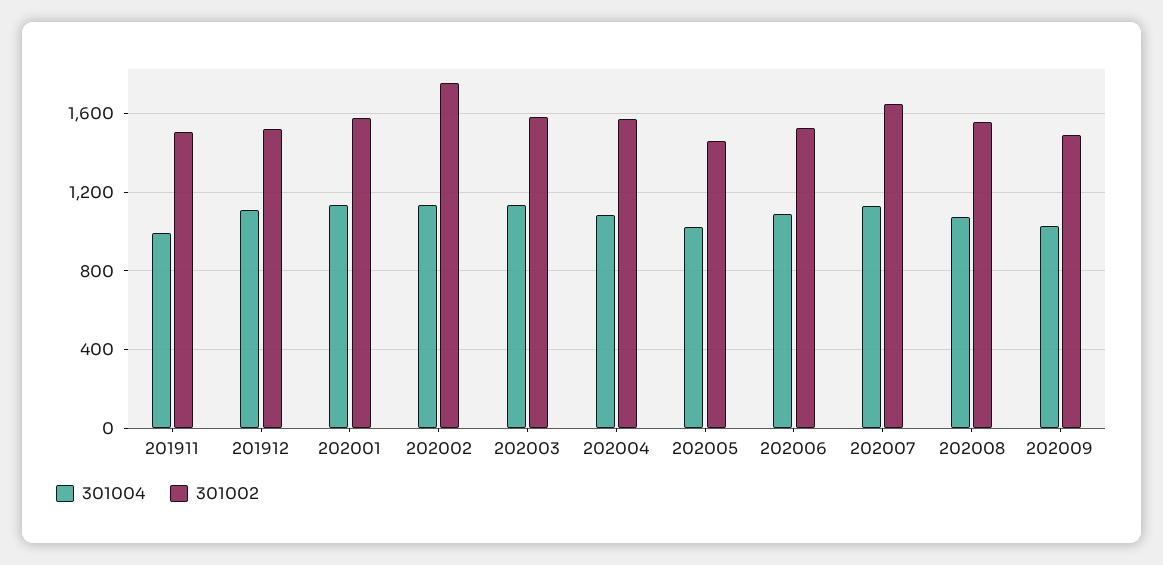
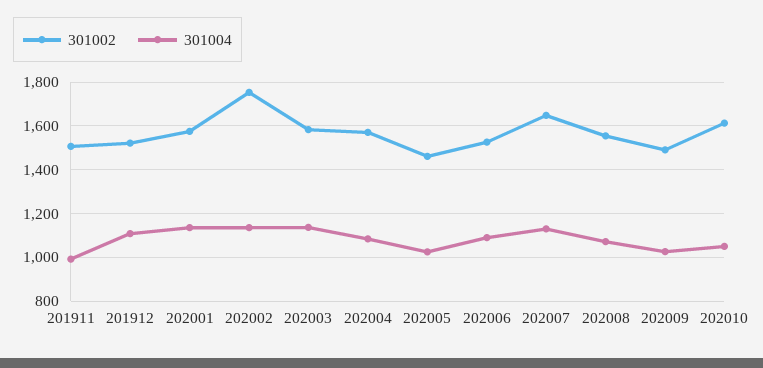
301002, 202010: none -> 1600
301004, 202010: none -> 1050

